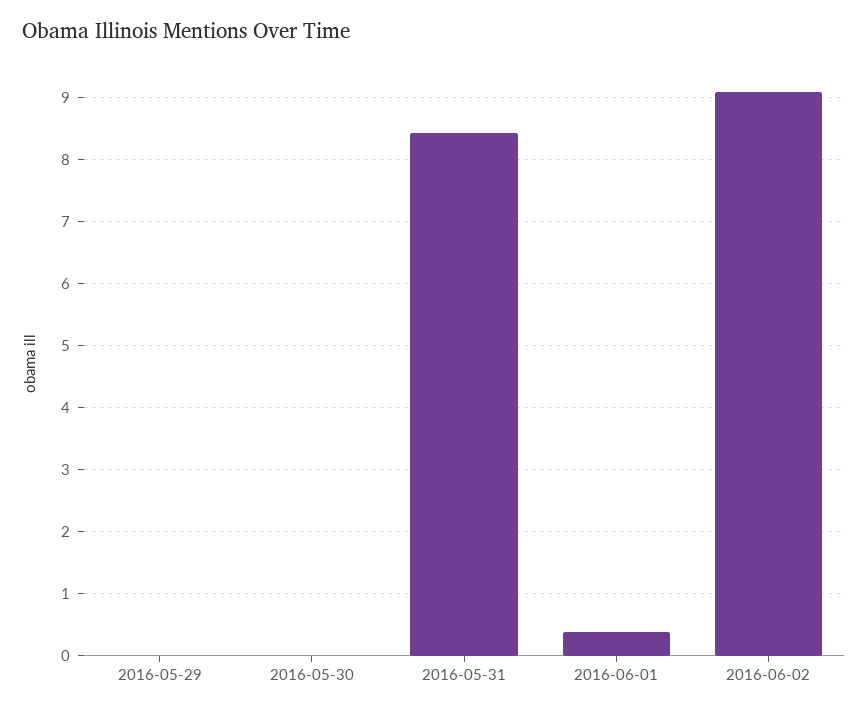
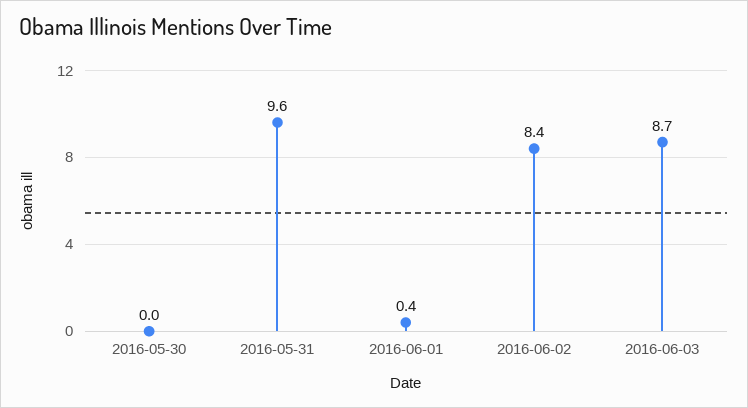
2016-05-29: 0 -> none
2016-05-31: 8.4 -> 9.6
2016-06-02: 9.1 -> 8.4
2016-06-03: none -> 8.7

